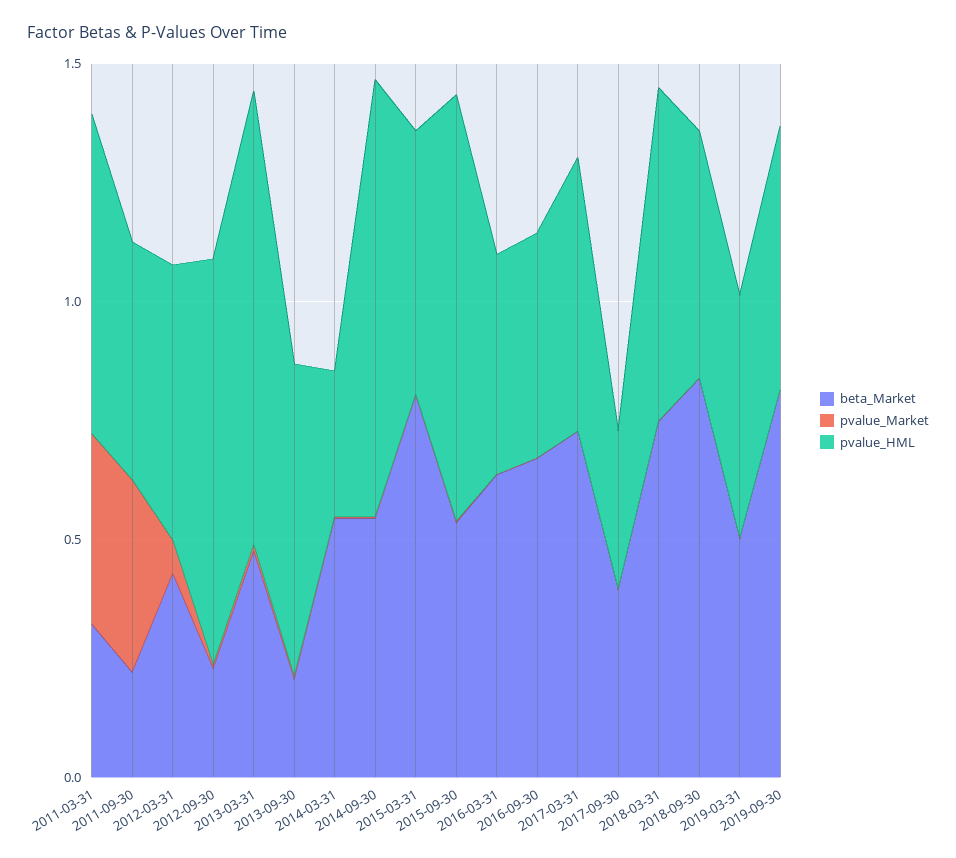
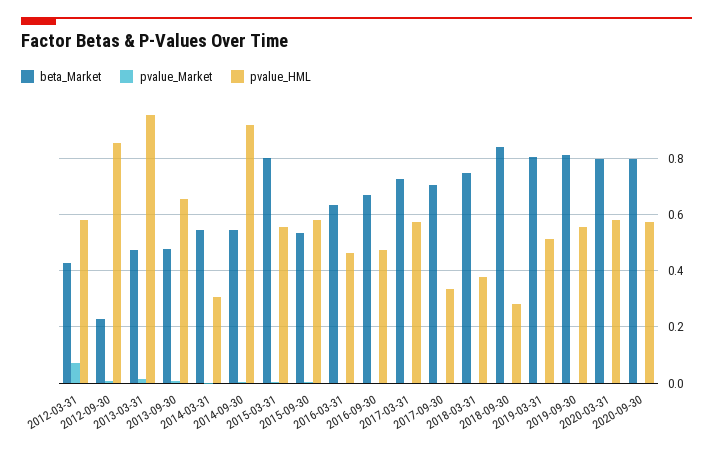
beta_Market, 2011-03-31: 0.3 -> none
pvalue_Market, 2011-03-31: 0.4 -> none
pvalue_HML, 2011-03-31: 0.7 -> none
beta_Market, 2011-09-30: 0.2 -> none
pvalue_Market, 2011-09-30: 0.4 -> none
pvalue_HML, 2011-09-30: 0.5 -> none
beta_Market, 2013-09-30: 0.2 -> 0.475
pvalue_HML, 2015-09-30: 0.9 -> 0.575
beta_Market, 2017-09-30: 0.4 -> 0.7
pvalue_HML, 2018-03-31: 0.7 -> 0.375
pvalue_HML, 2018-09-30: 0.5 -> 0.275
beta_Market, 2019-03-31: 0.5 -> 0.8
beta_Market, 2020-03-31: none -> 0.8
pvalue_Market, 2020-03-31: none -> 0
pvalue_HML, 2020-03-31: none -> 0.575
beta_Market, 2020-09-30: none -> 0.8
pvalue_Market, 2020-09-30: none -> 0
pvalue_HML, 2020-09-30: none -> 0.575

